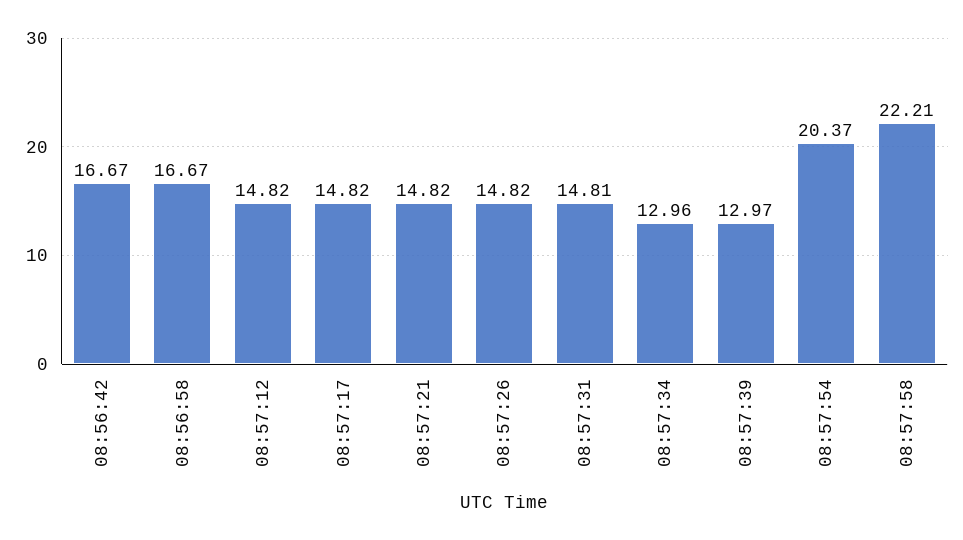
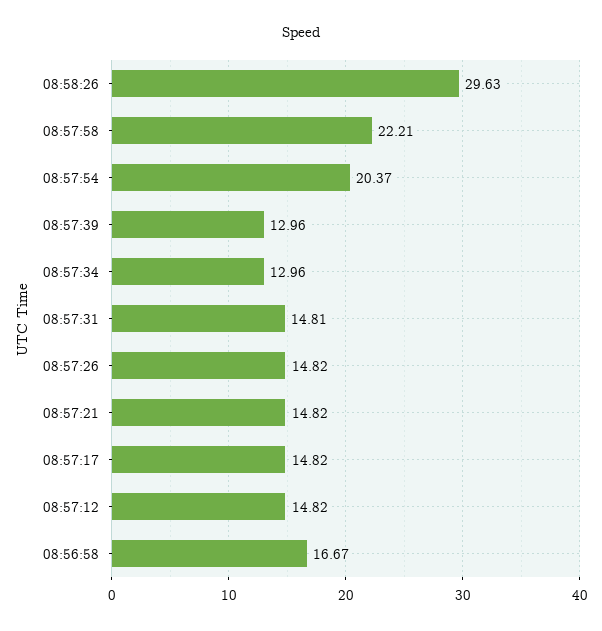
08:56:42: 16.67 -> none
08:57:39: 12.97 -> 12.96
08:58:26: none -> 29.63

